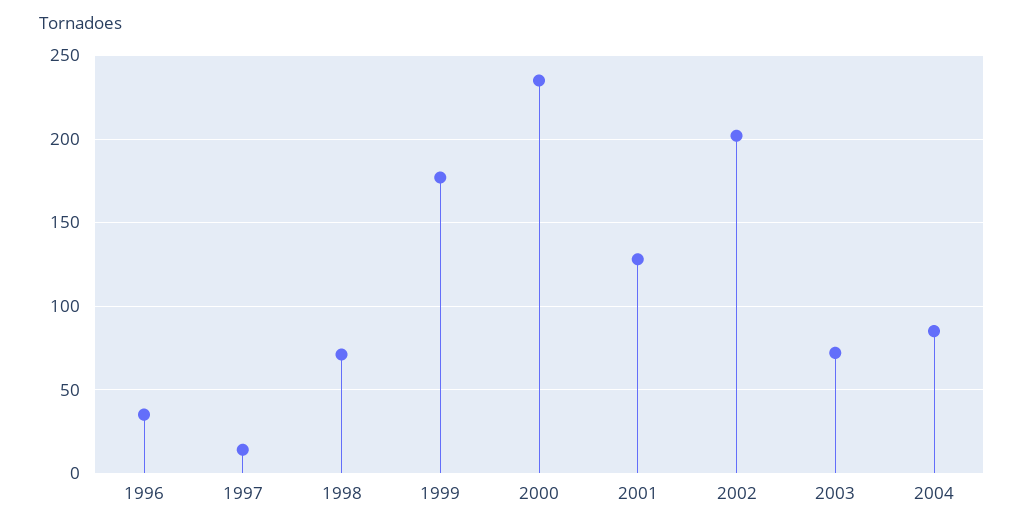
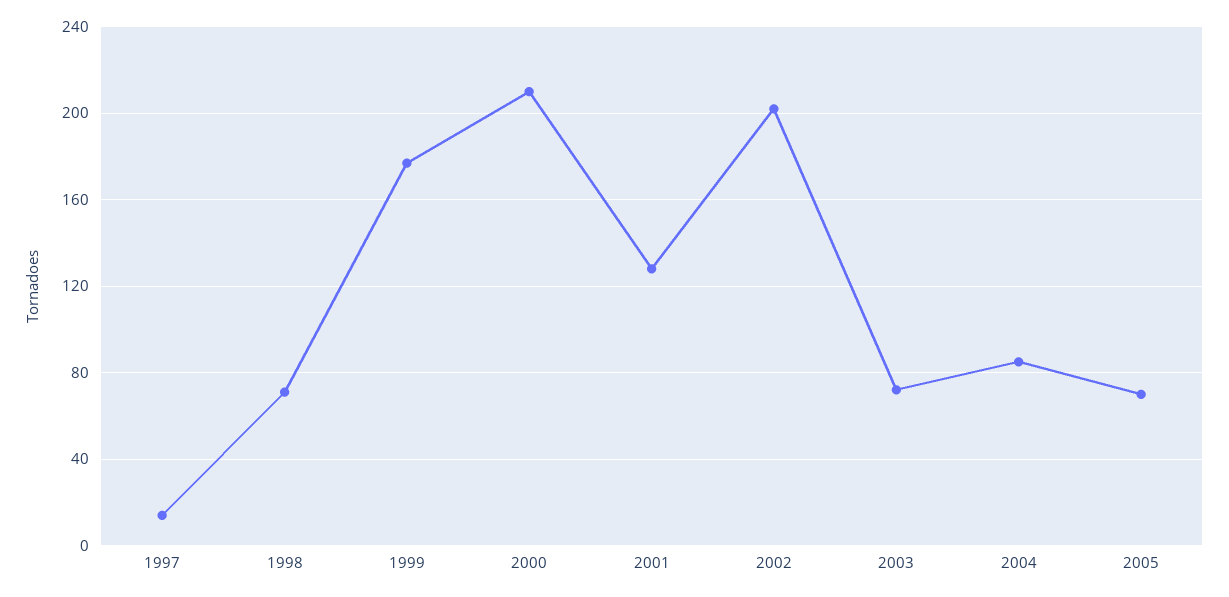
1996: 35 -> none
2000: 235 -> 210
2005: none -> 70

